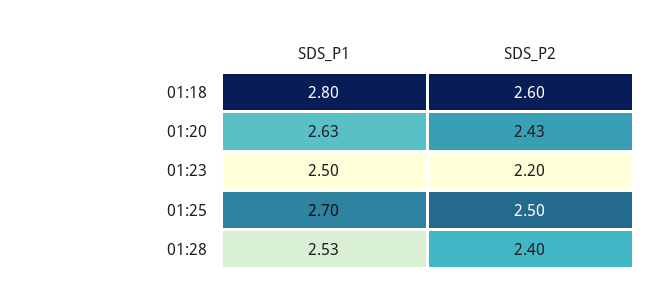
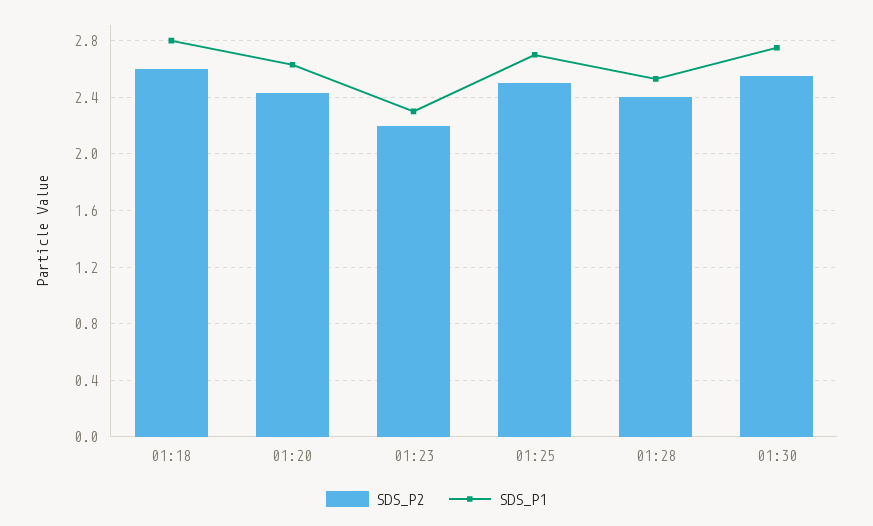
SDS_P1, 01:23: 2.5 -> 2.3
SDS_P2, 01:30: none -> 2.55
SDS_P1, 01:30: none -> 2.75

